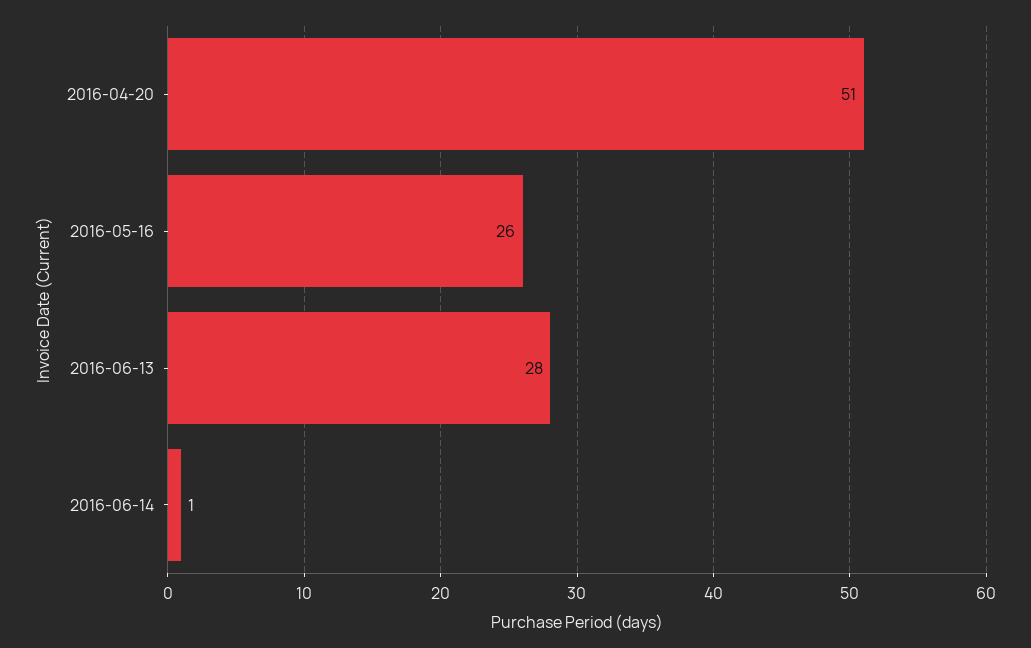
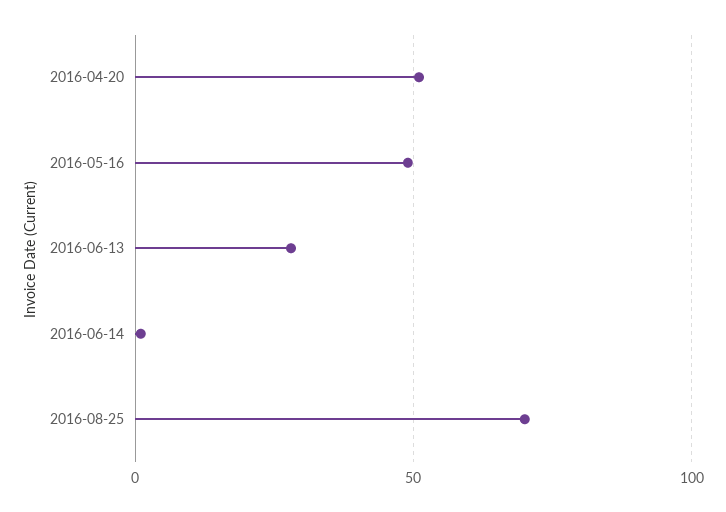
2016-05-16: 26 -> 50
2016-08-25: none -> 70

